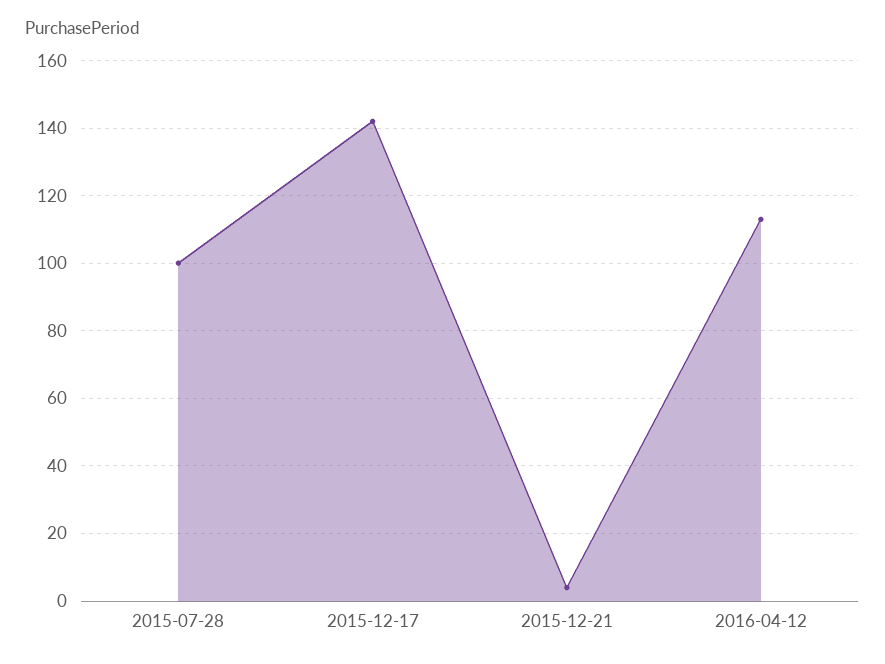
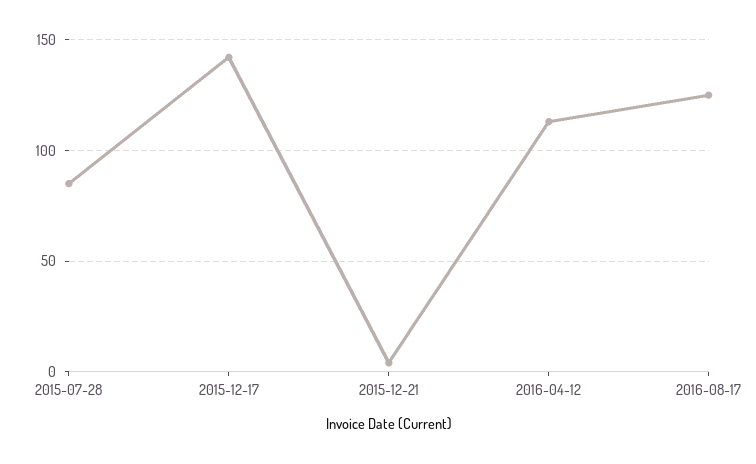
2015-07-28: 100 -> 85
2016-08-17: none -> 125

